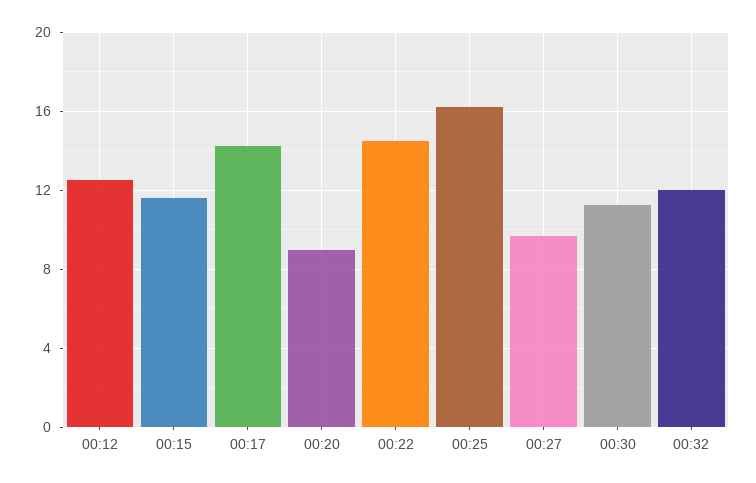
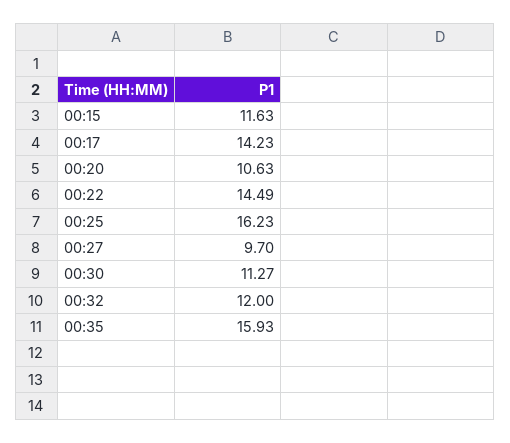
00:12: 12.5 -> none
00:20: 9 -> 10.63
00:35: none -> 15.93

